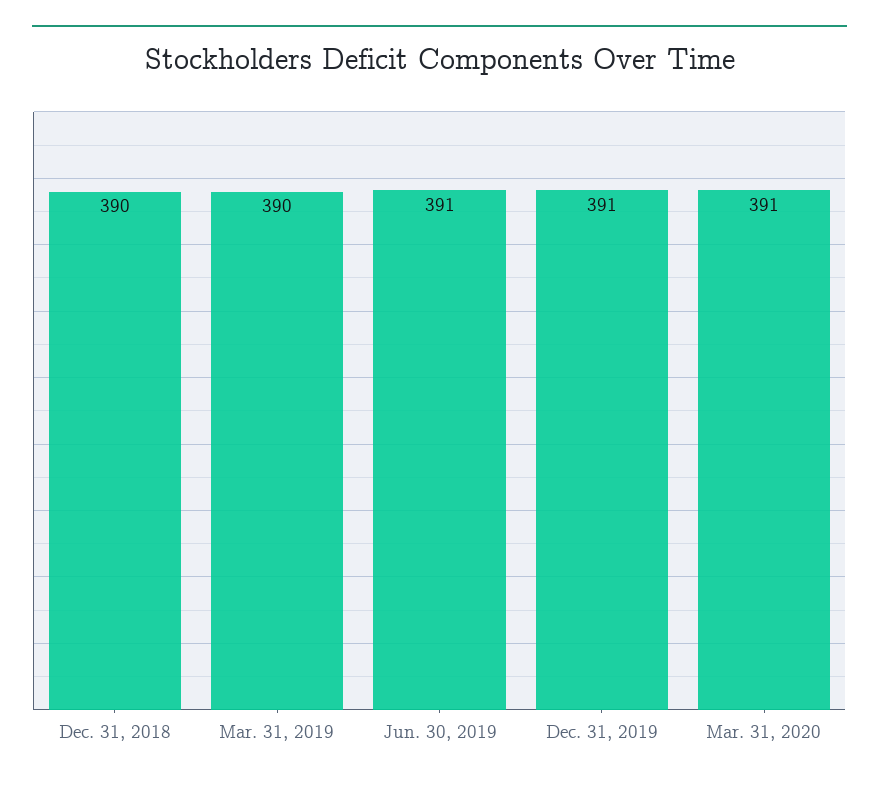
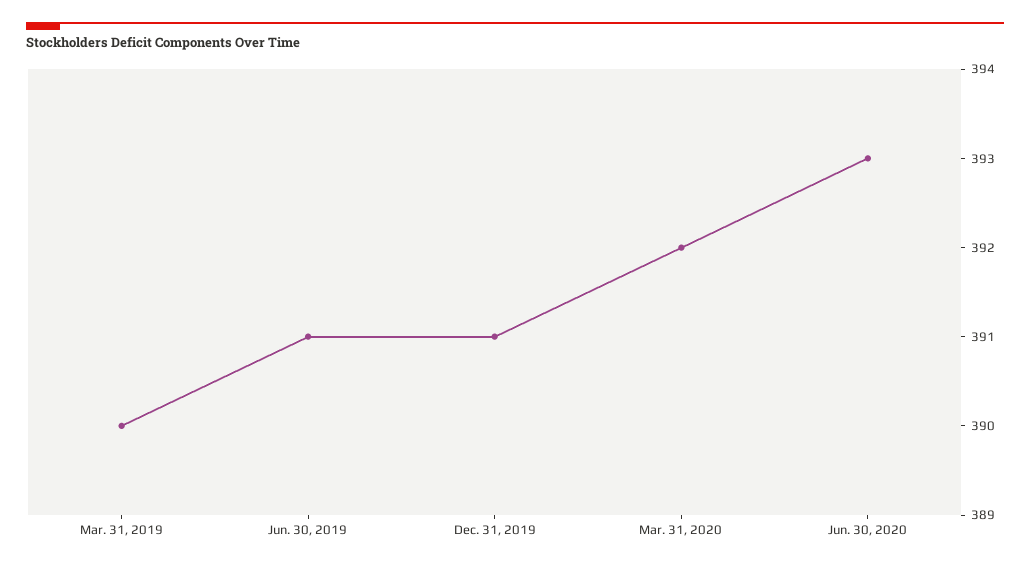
Dec. 31, 2018: 390 -> none
Mar. 31, 2020: 391 -> 392
Jun. 30, 2020: none -> 393

